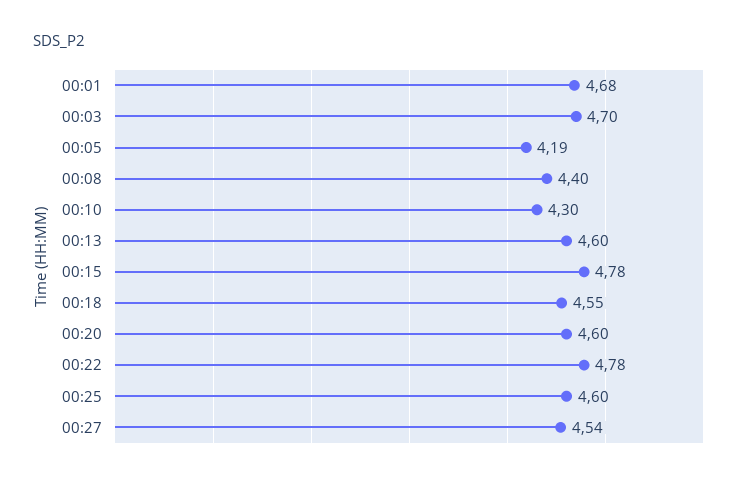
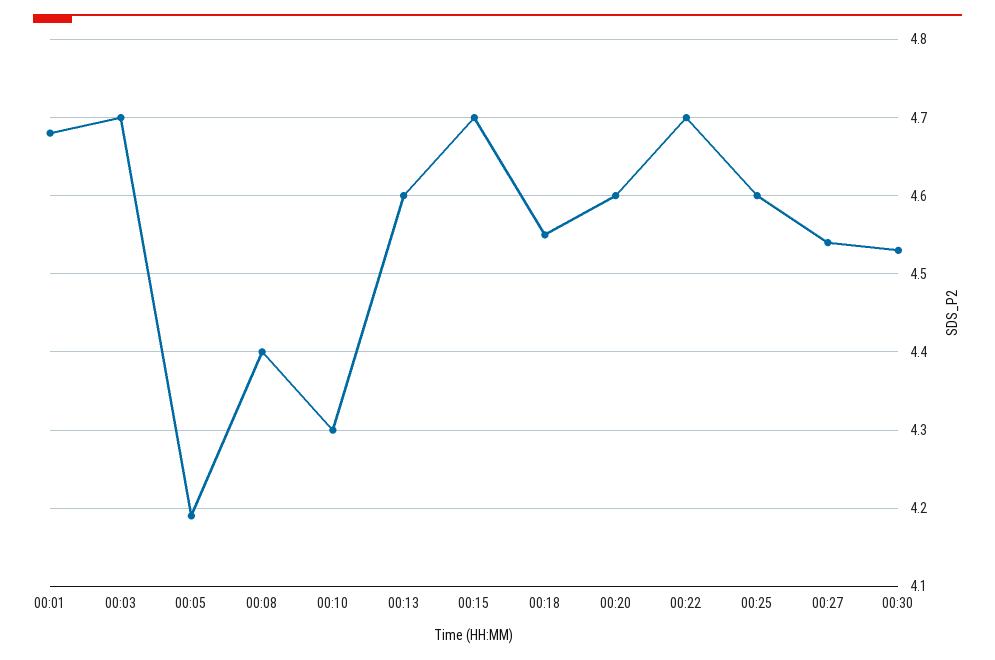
00:15: 4.78 -> 4.7
00:22: 4.78 -> 4.7
00:30: none -> 4.53

